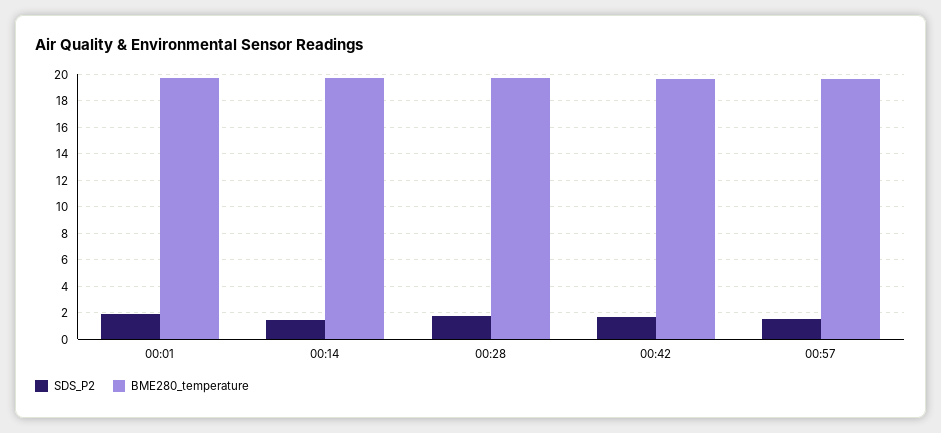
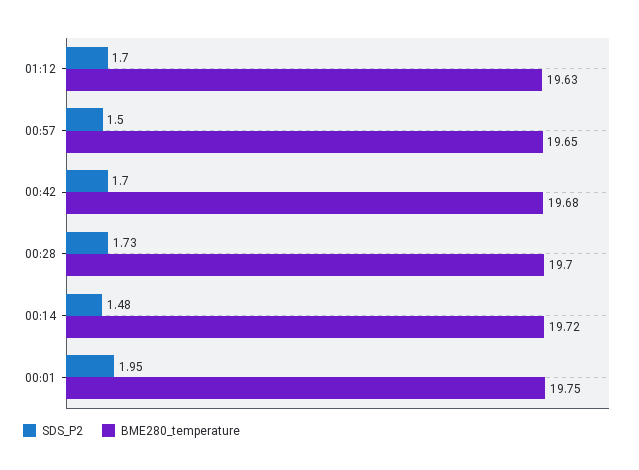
SDS_P2, 01:12: none -> 1.7
BME280_temperature, 01:12: none -> 19.63

